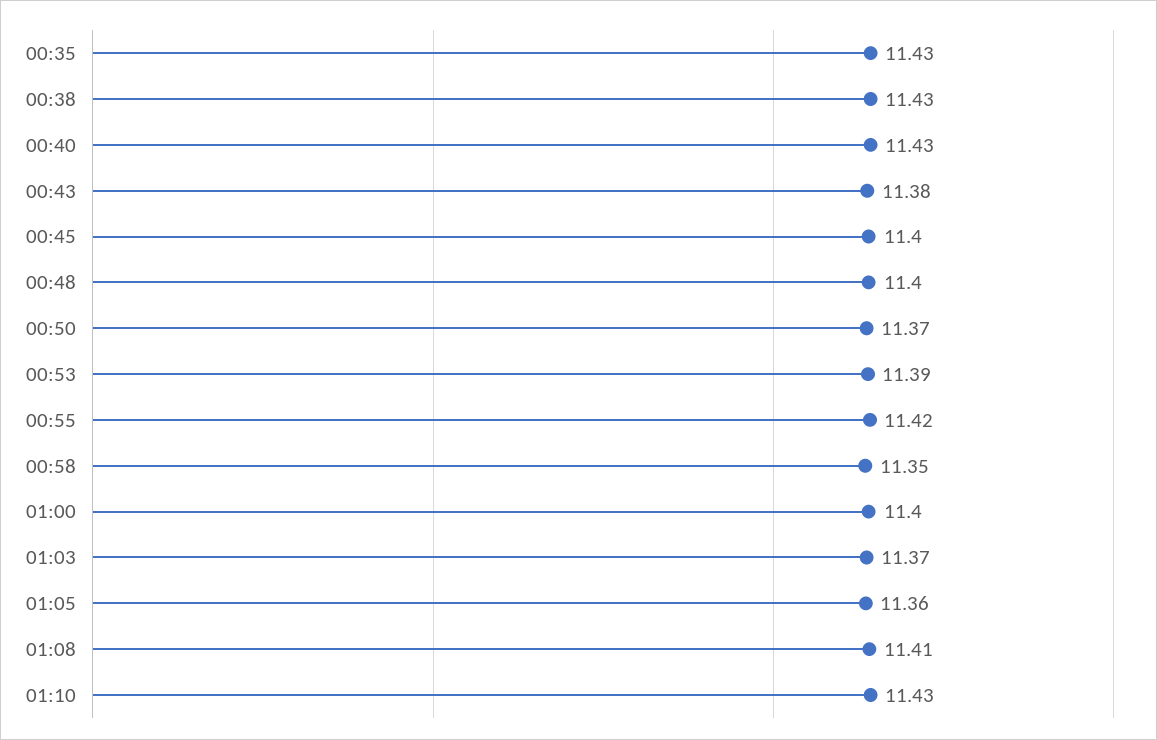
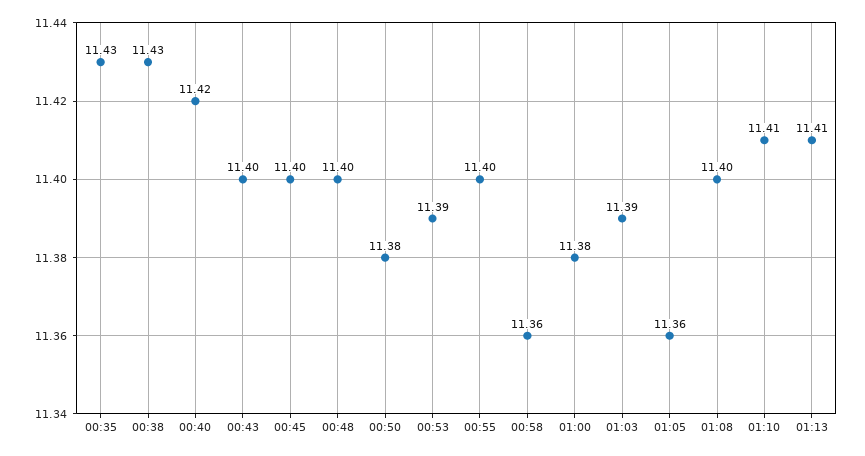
00:40: 11.43 -> 11.42
00:43: 11.38 -> 11.4
00:50: 11.37 -> 11.38
00:55: 11.42 -> 11.4
00:58: 11.35 -> 11.36
01:00: 11.4 -> 11.38
01:03: 11.37 -> 11.39
01:08: 11.41 -> 11.4
01:10: 11.43 -> 11.41
01:13: none -> 11.41

